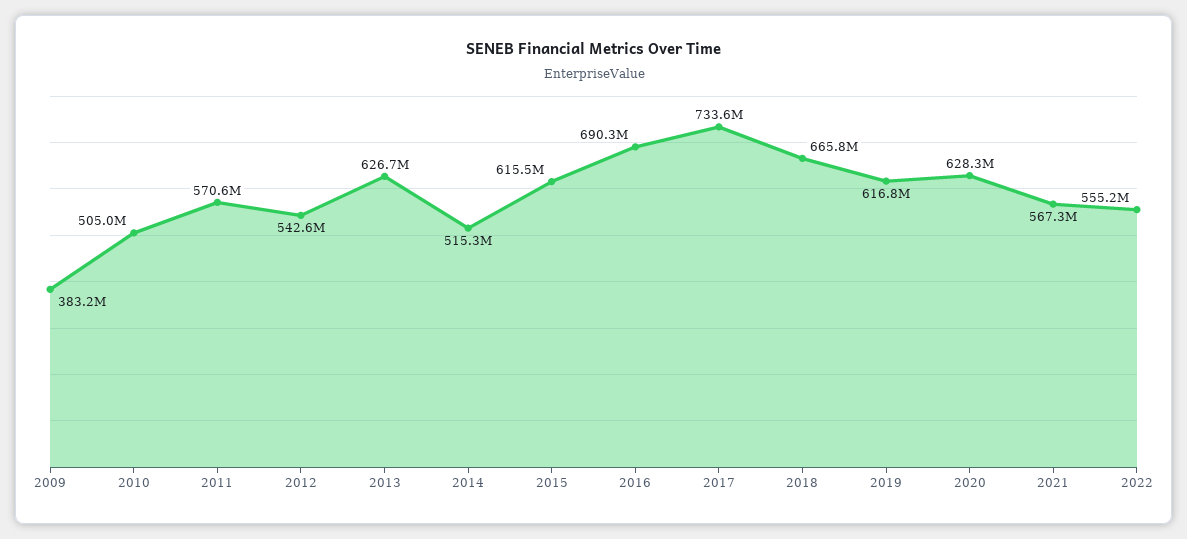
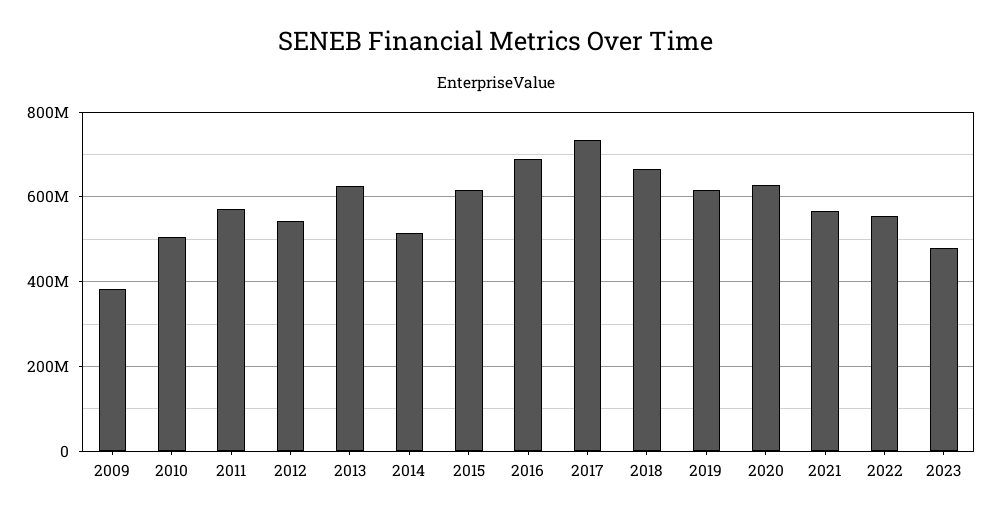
2023: none -> 480000000

